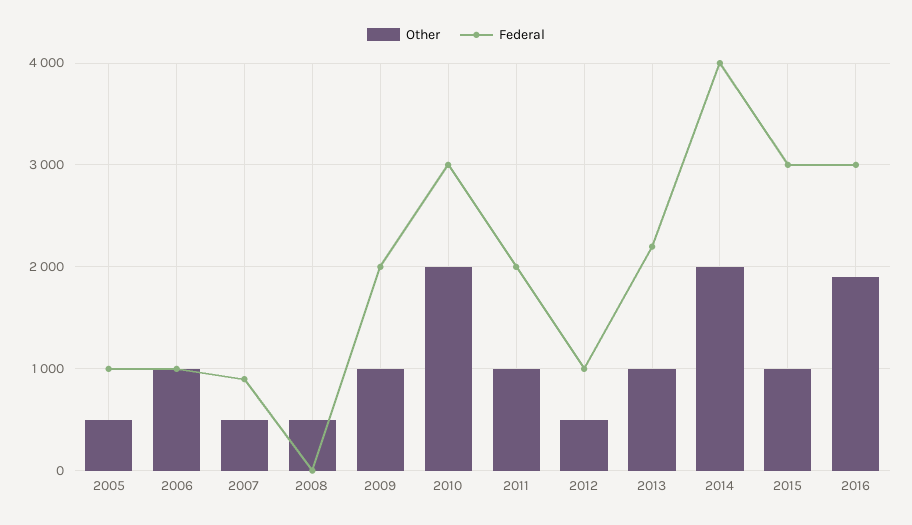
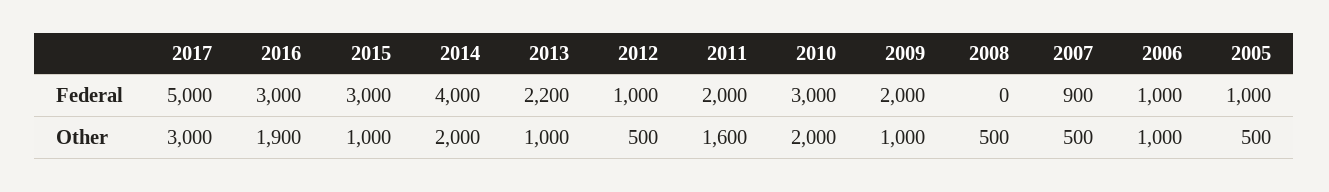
Other, 2011: 1000 -> 1600
Federal, 2017: none -> 5000
Other, 2017: none -> 3000

